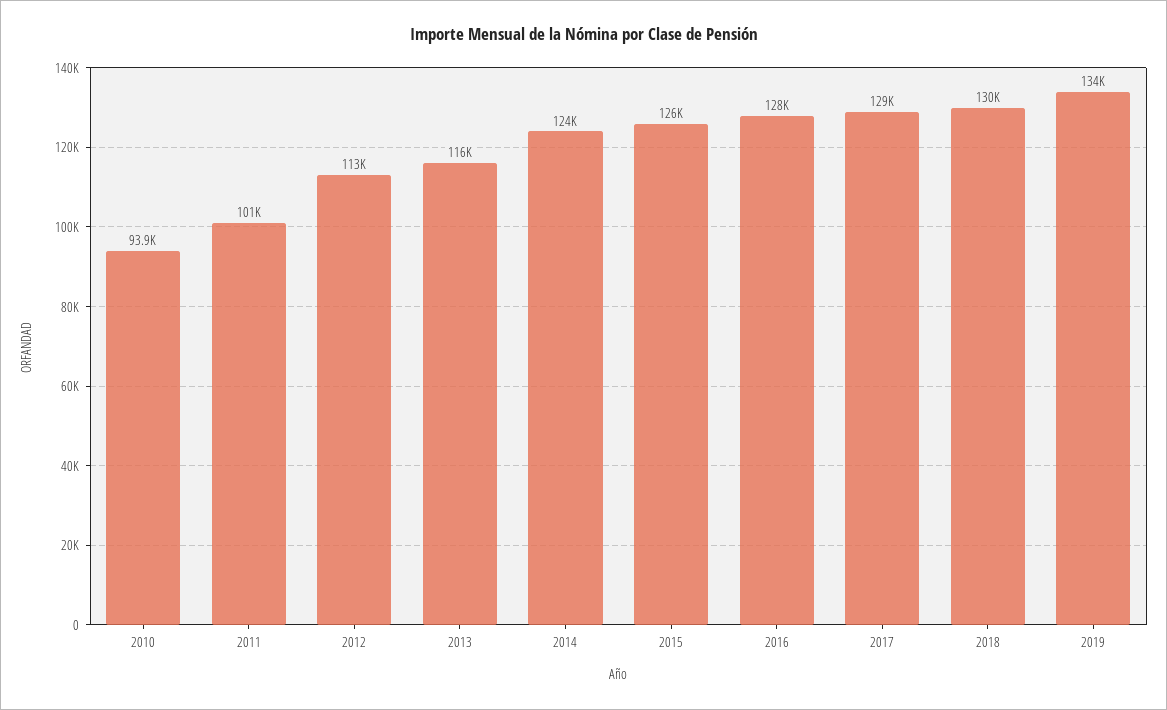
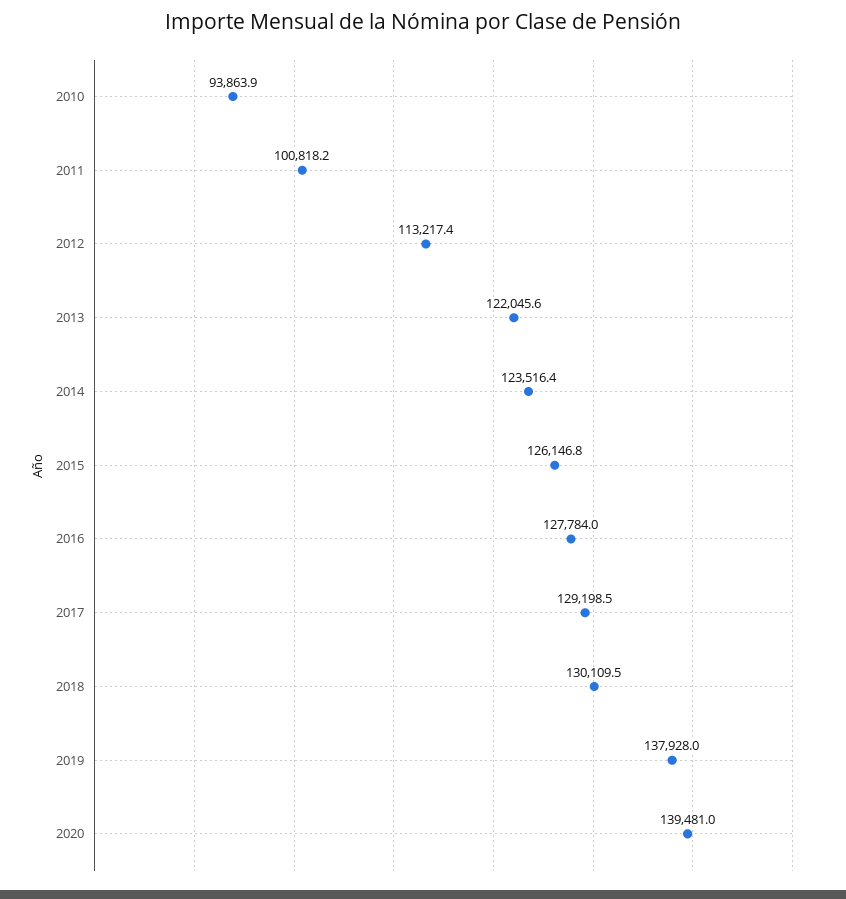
2013: 116000 -> 122045.6
2019: 134000 -> 137928
2020: none -> 139481

